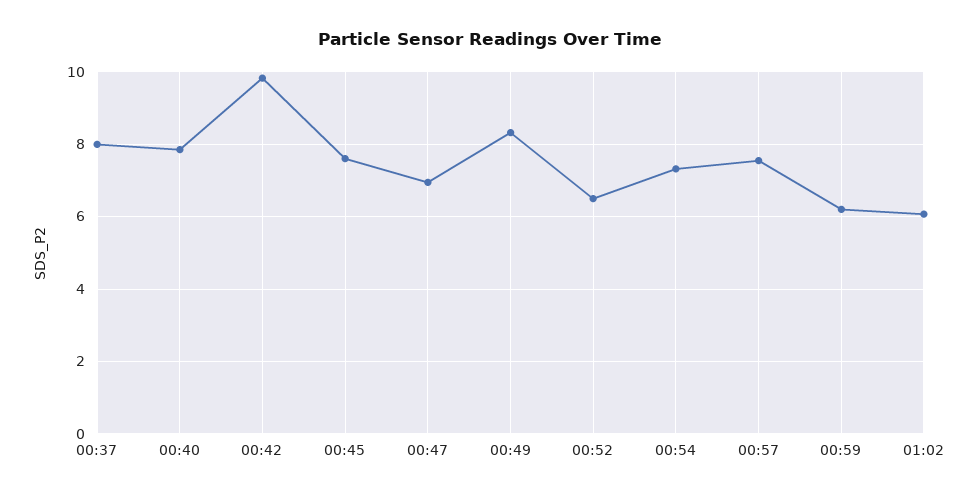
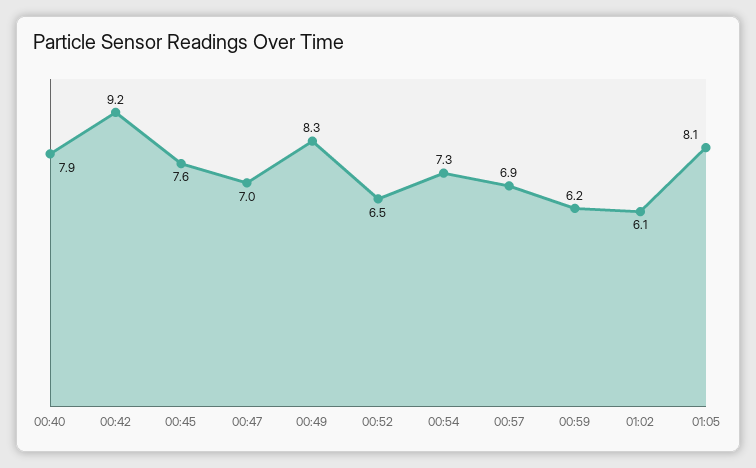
00:37: 8 -> none
00:42: 9.8 -> 9.2
00:57: 7.6 -> 6.9
01:05: none -> 8.1

